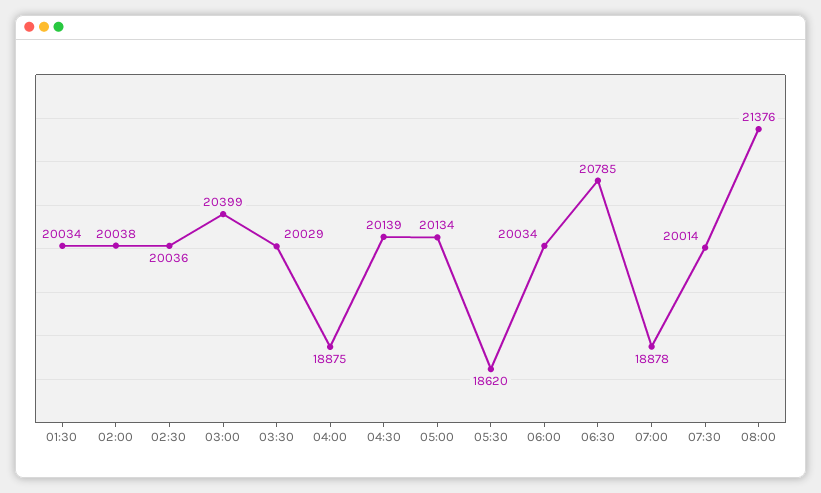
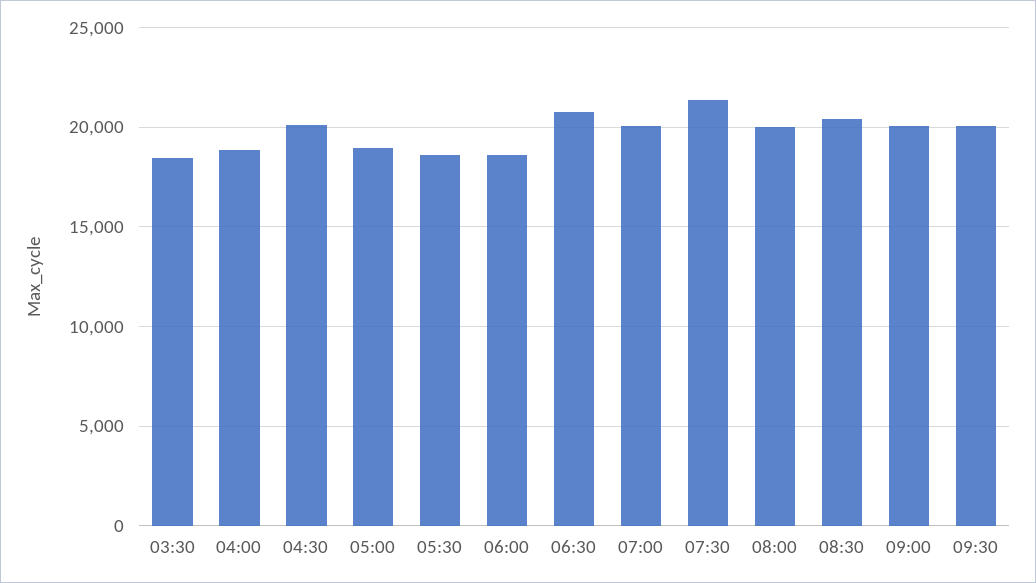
01:30: 20034 -> none
02:00: 20038 -> none
02:30: 20036 -> none
03:00: 20399 -> none
03:30: 20029 -> 18500
05:00: 20134 -> 19000
06:00: 20034 -> 18500
07:00: 18878 -> 20000
07:30: 20014 -> 21500
08:00: 21376 -> 20000
08:30: none -> 20500
09:00: none -> 20000
09:30: none -> 20000

